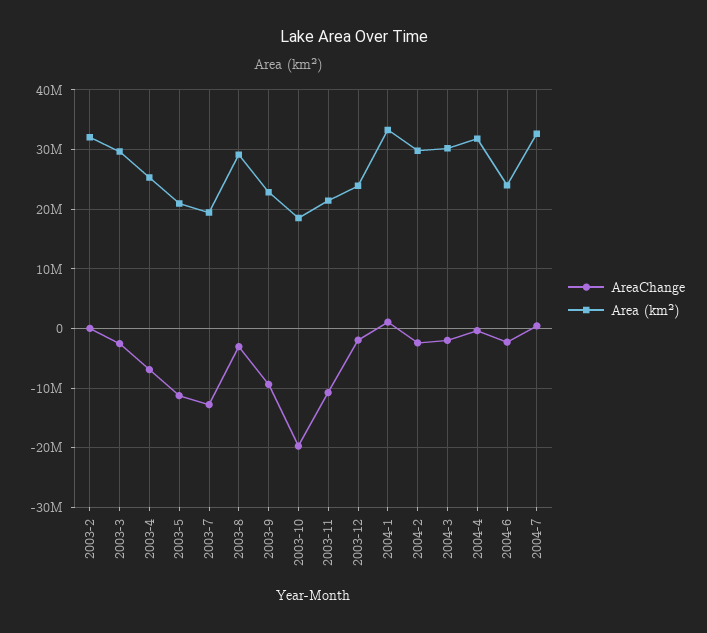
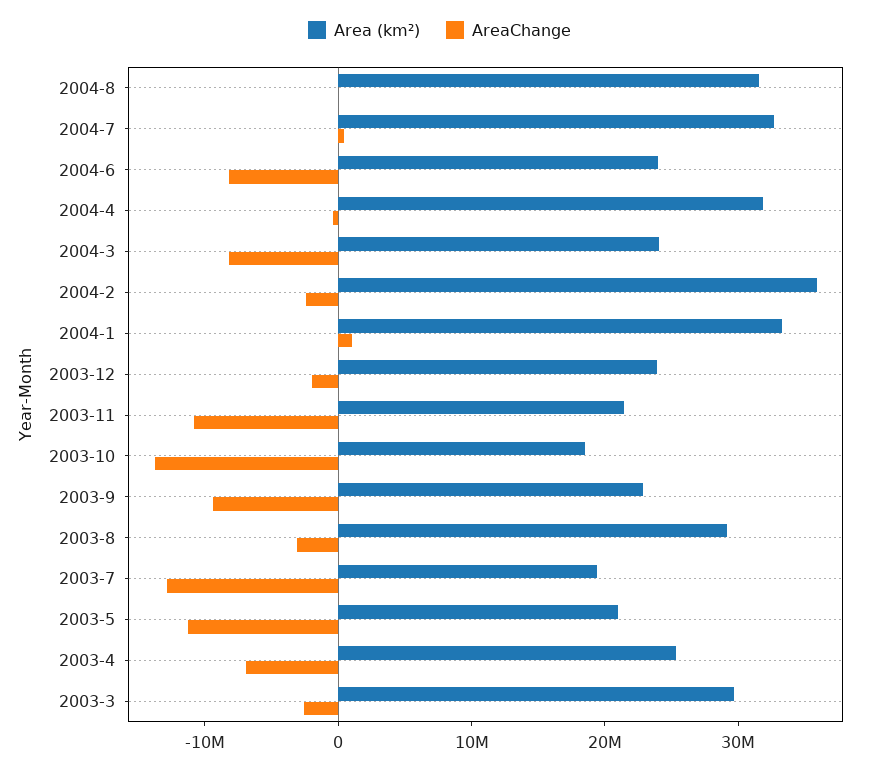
AreaChange, 2003-2: 0 -> none
Area (km²), 2003-2: 32000000 -> none
AreaChange, 2003-10: -20000000 -> -14000000
Area (km²), 2004-2: 30000000 -> 36000000
AreaChange, 2004-3: -2000000 -> -8000000
Area (km²), 2004-3: 30000000 -> 24000000
AreaChange, 2004-6: -2000000 -> -8000000
Area (km²), 2004-8: none -> 32000000
AreaChange, 2004-8: none -> 0

